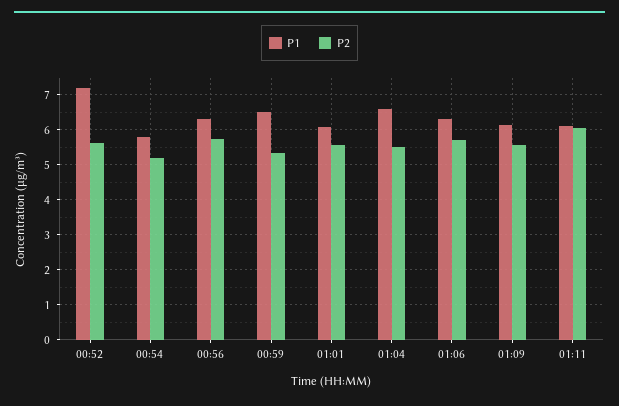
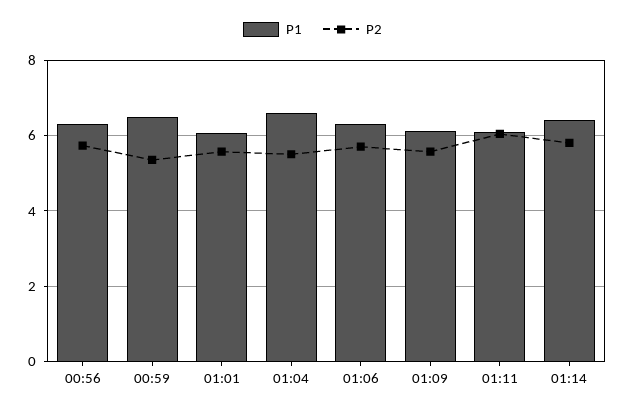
P1, 00:52: 7.2 -> none
P2, 00:52: 5.6 -> none
P1, 00:54: 5.8 -> none
P2, 00:54: 5.2 -> none
P1, 01:14: none -> 6.4
P2, 01:14: none -> 5.8

